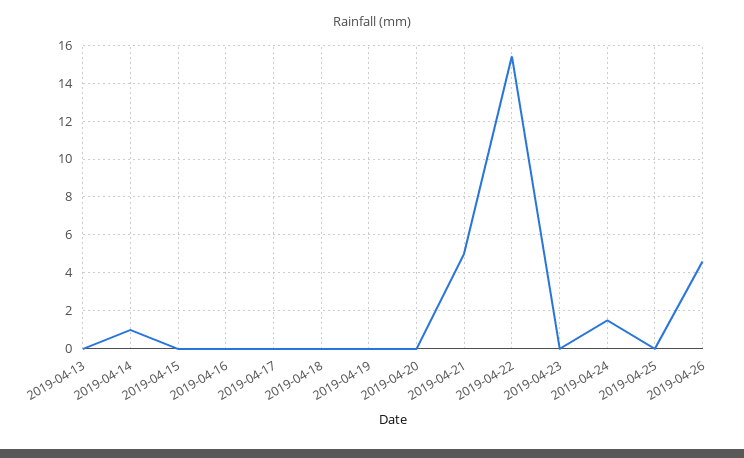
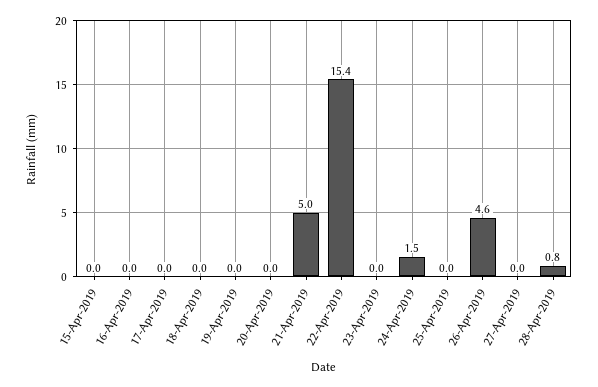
2019-04-13: 0 -> none
2019-04-14: 1 -> none
27-Apr-2019: none -> 0
28-Apr-2019: none -> 0.8

